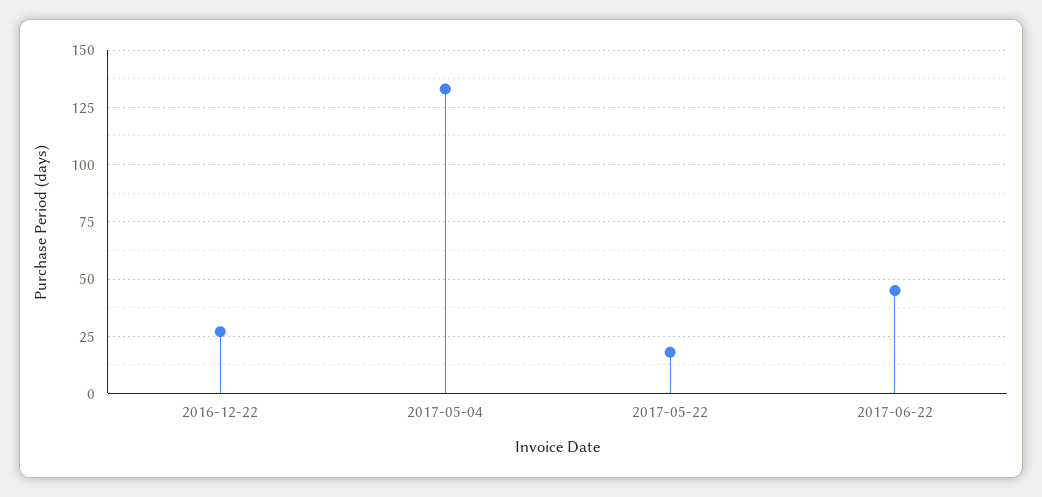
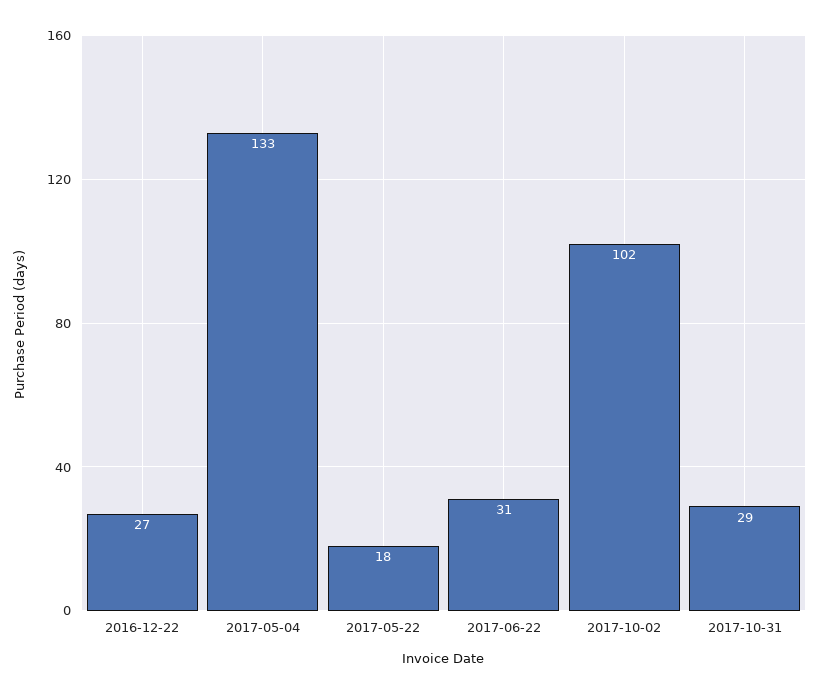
2017-06-22: 45 -> 31
2017-10-02: none -> 102
2017-10-31: none -> 29

